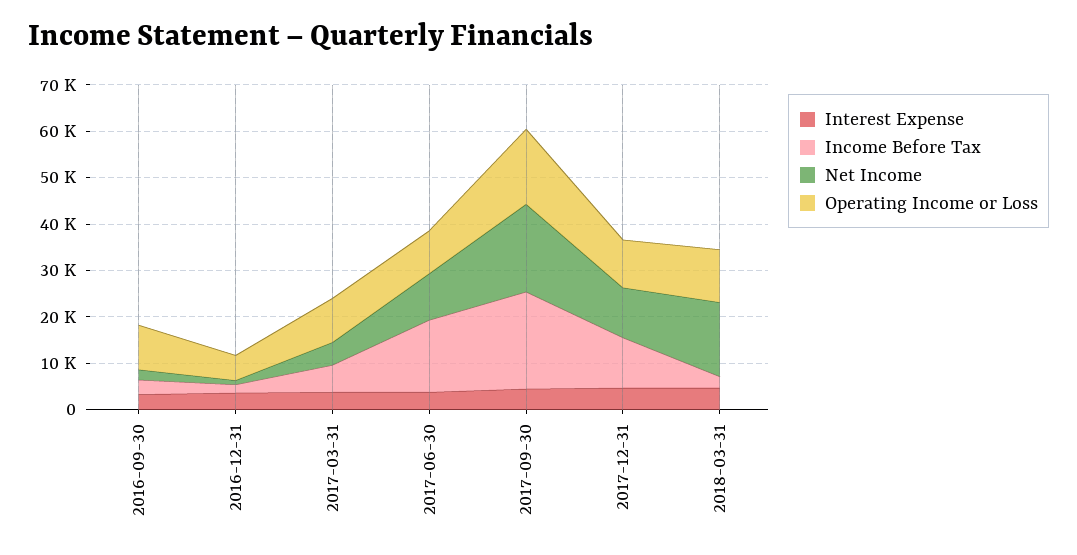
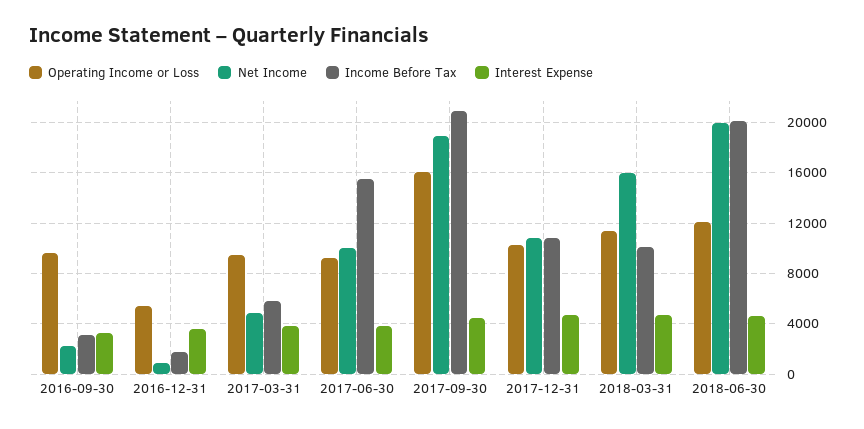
Income Before Tax, 2018-03-31: 2000 -> 10000
Operating Income or Loss, 2018-06-30: none -> 12000
Net Income, 2018-06-30: none -> 20000
Income Before Tax, 2018-06-30: none -> 20000
Interest Expense, 2018-06-30: none -> 4500

